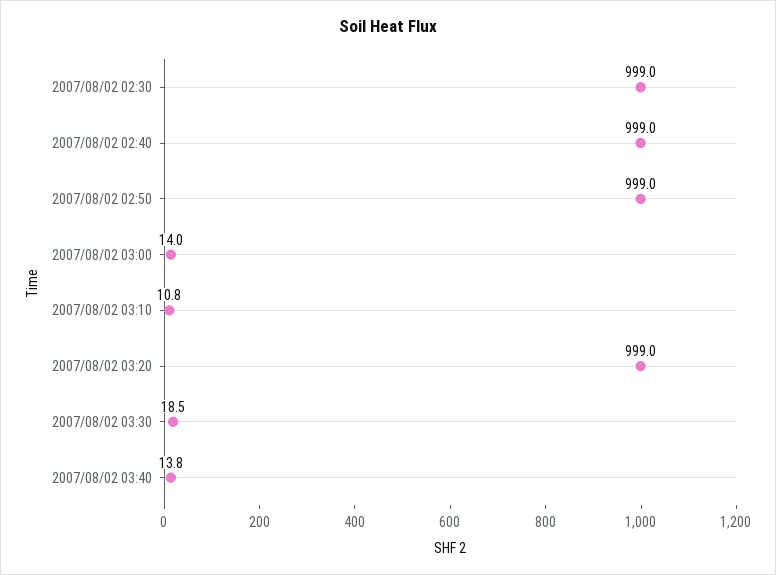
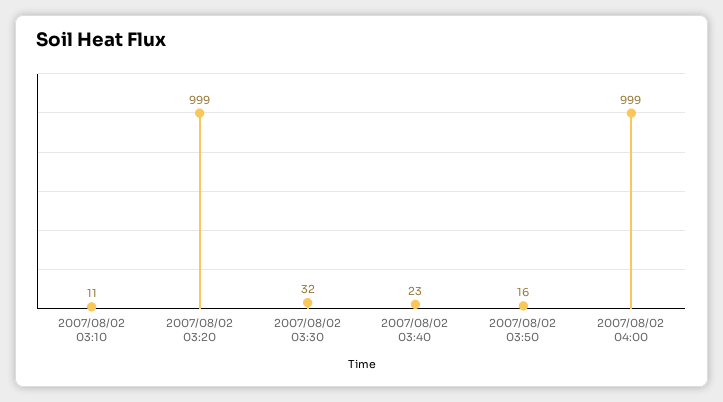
2007/08/02 02:30: 999 -> none
2007/08/02 02:40: 999 -> none
2007/08/02 02:50: 999 -> none
2007/08/02 03:00: 14 -> none
2007/08/02 03:30: 18.5 -> 32
2007/08/02 03:40: 13.8 -> 23
2007/08/02 03:50: none -> 16
2007/08/02 04:00: none -> 999

